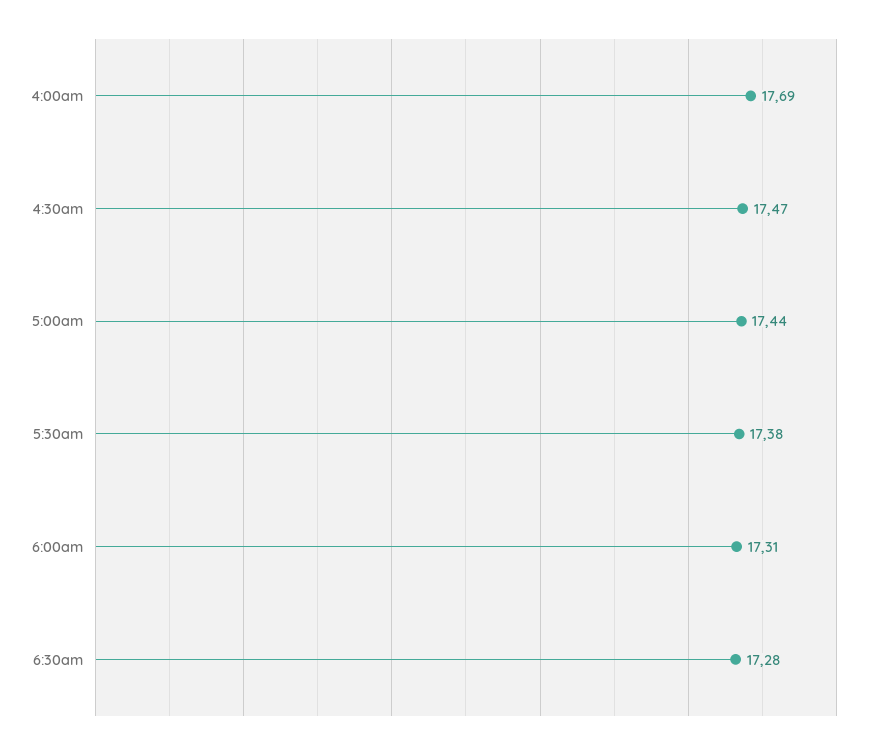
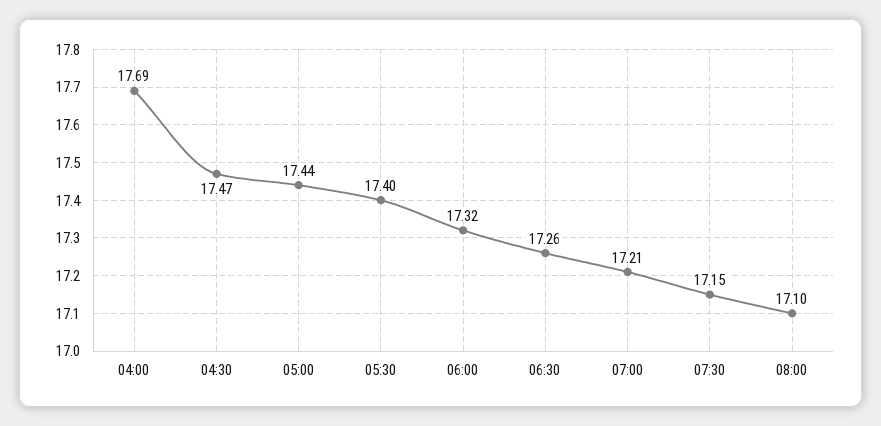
5:30am: 17.38 -> 17.4
6:00am: 17.31 -> 17.32
6:30am: 17.28 -> 17.26
07:00: none -> 17.21
07:30: none -> 17.15
08:00: none -> 17.1

